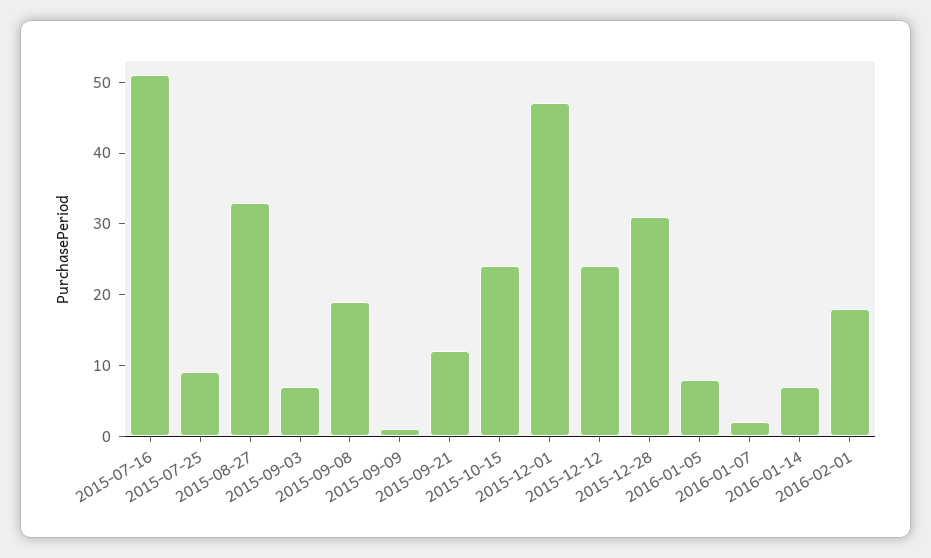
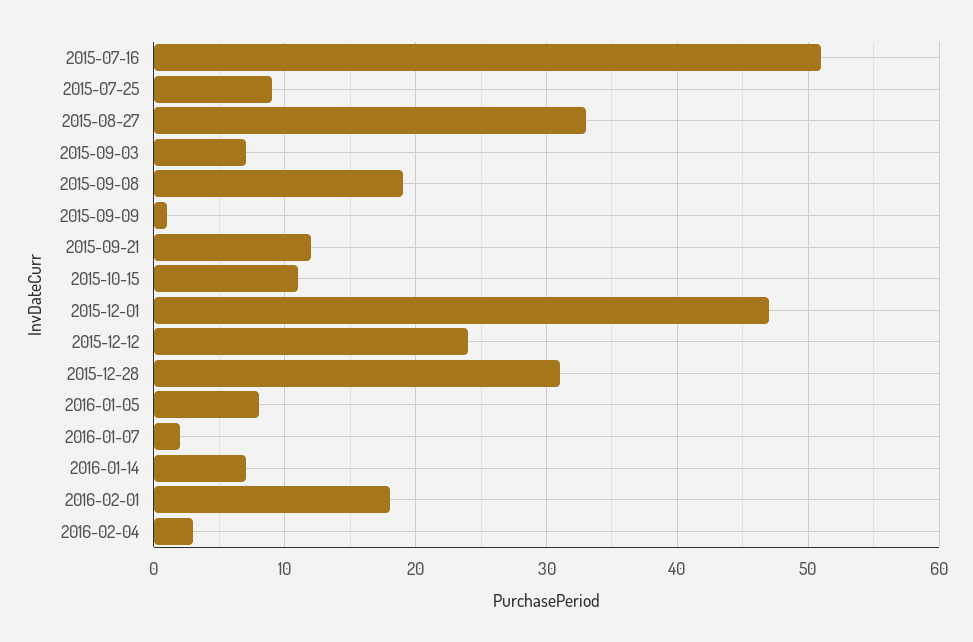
2015-10-15: 25 -> 11
2016-02-04: none -> 3

